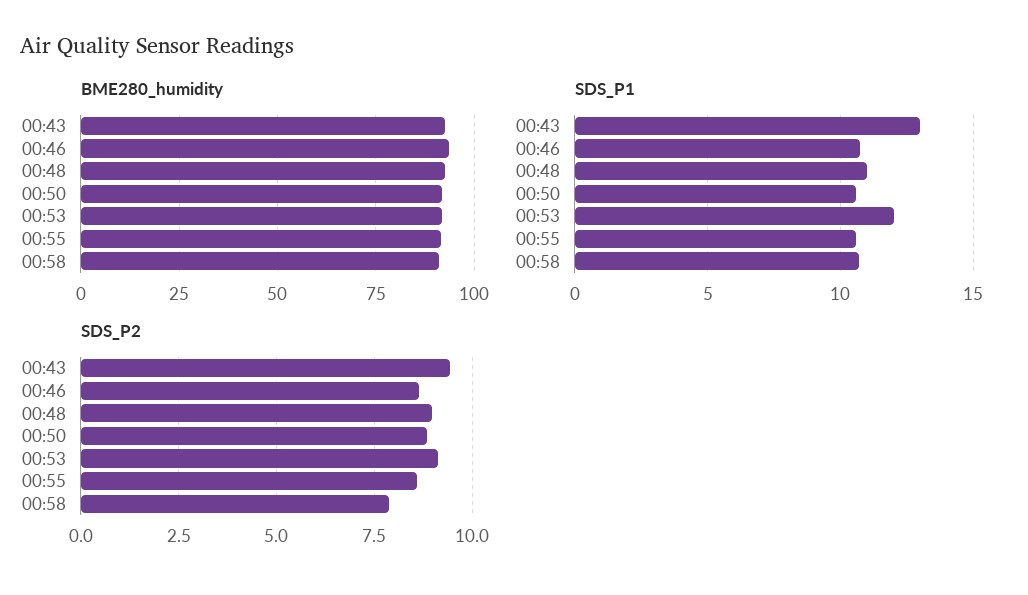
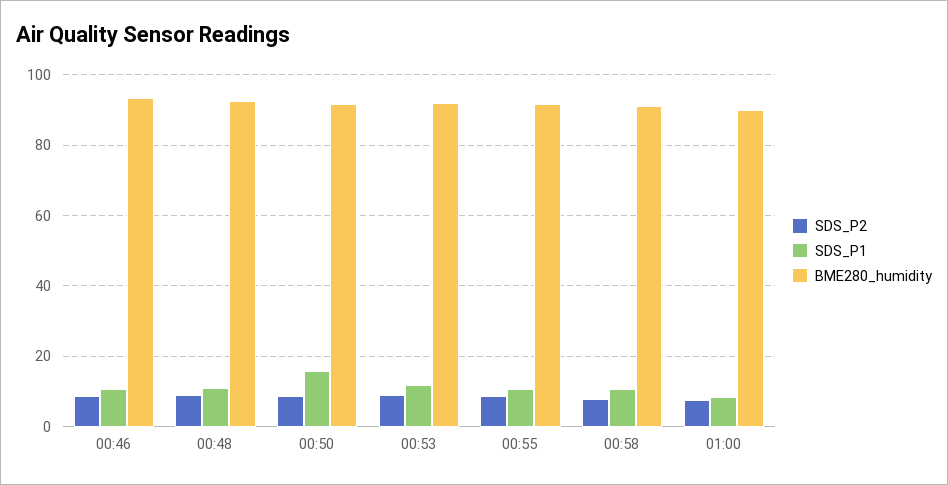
BME280_humidity, 00:43: 92.5 -> none
SDS_P1, 00:43: 13 -> none
SDS_P1, 00:50: 10.5 -> 16
SDS_P2, 00:43: 9.5 -> none
SDS_P2, 01:00: none -> 8
SDS_P1, 01:00: none -> 8
BME280_humidity, 01:00: none -> 90

